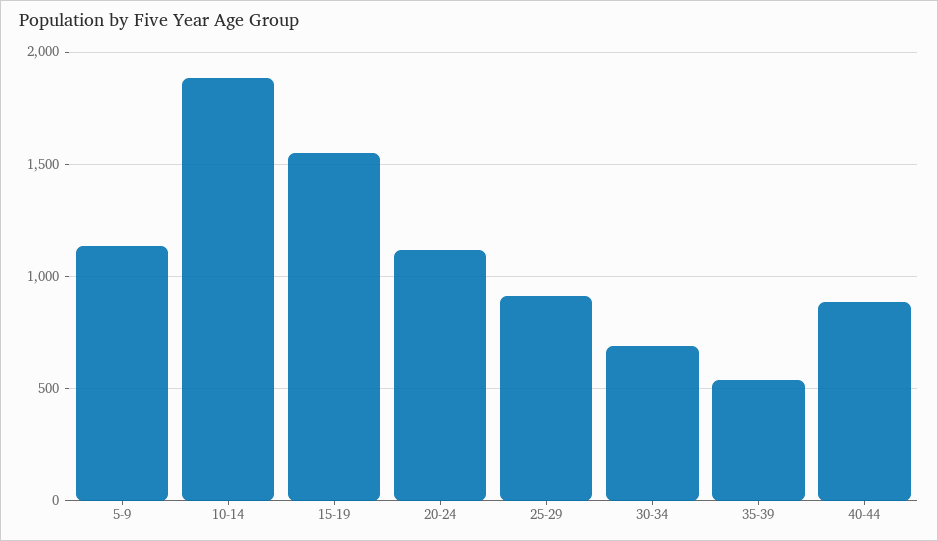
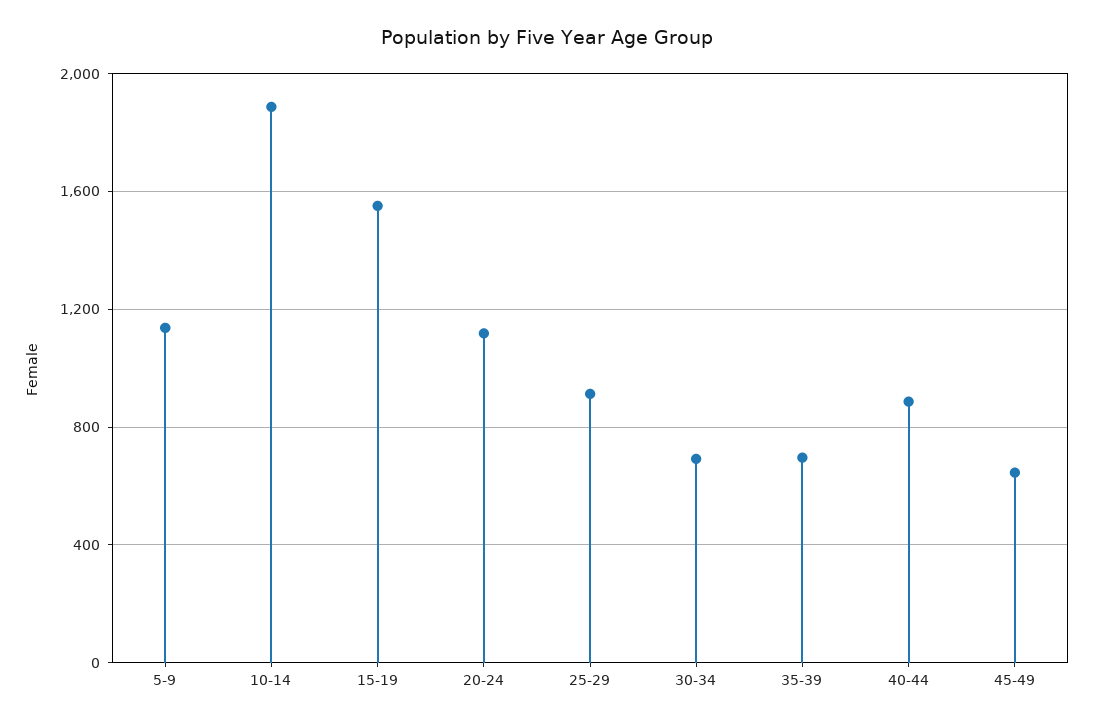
35-39: 550 -> 700
45-49: none -> 650

